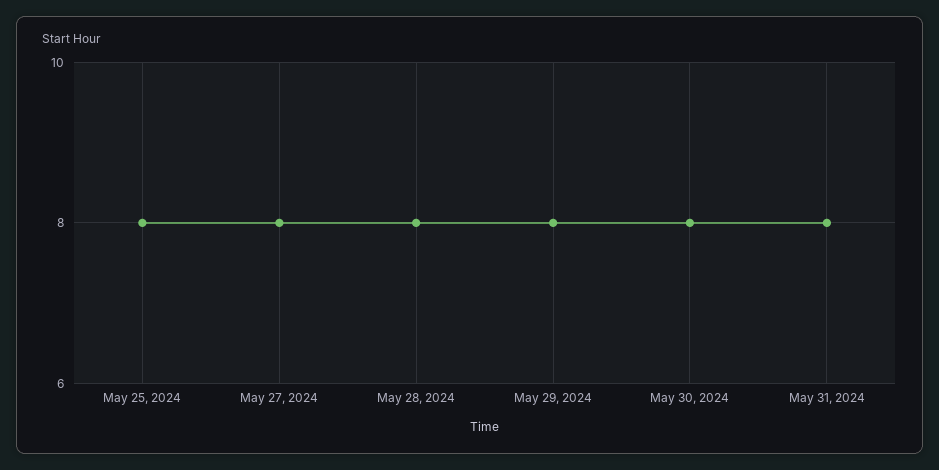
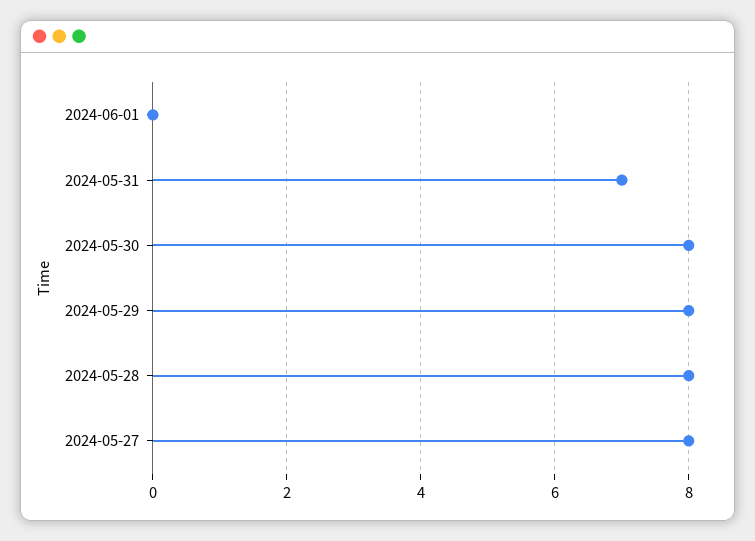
May 25, 2024: 8 -> none
May 31, 2024: 8 -> 7
2024-06-01: none -> 0

